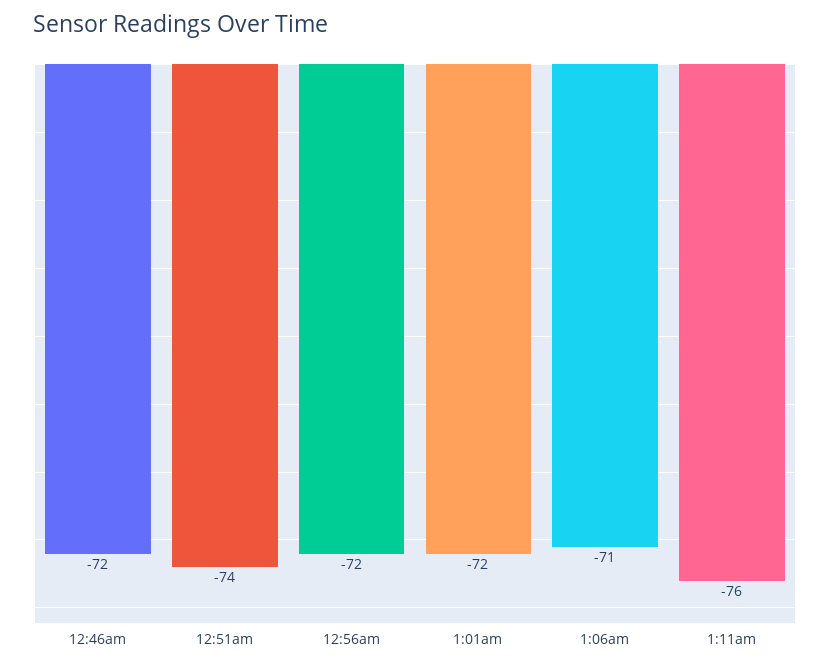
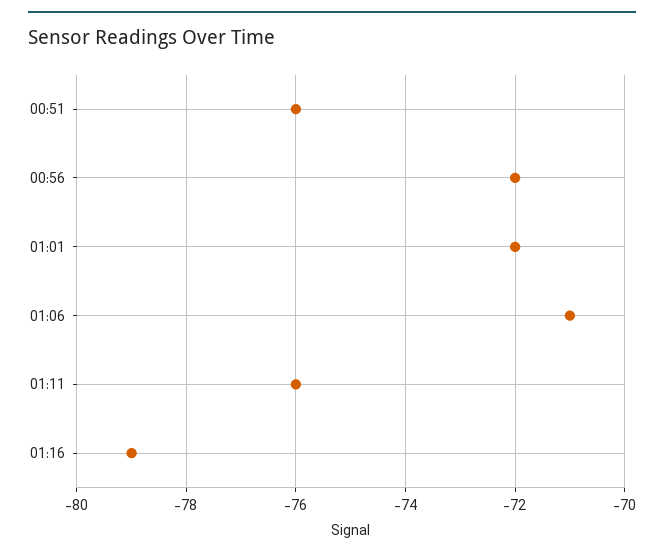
12:46am: -72 -> none
12:51am: -74 -> -76
01:16: none -> -79

